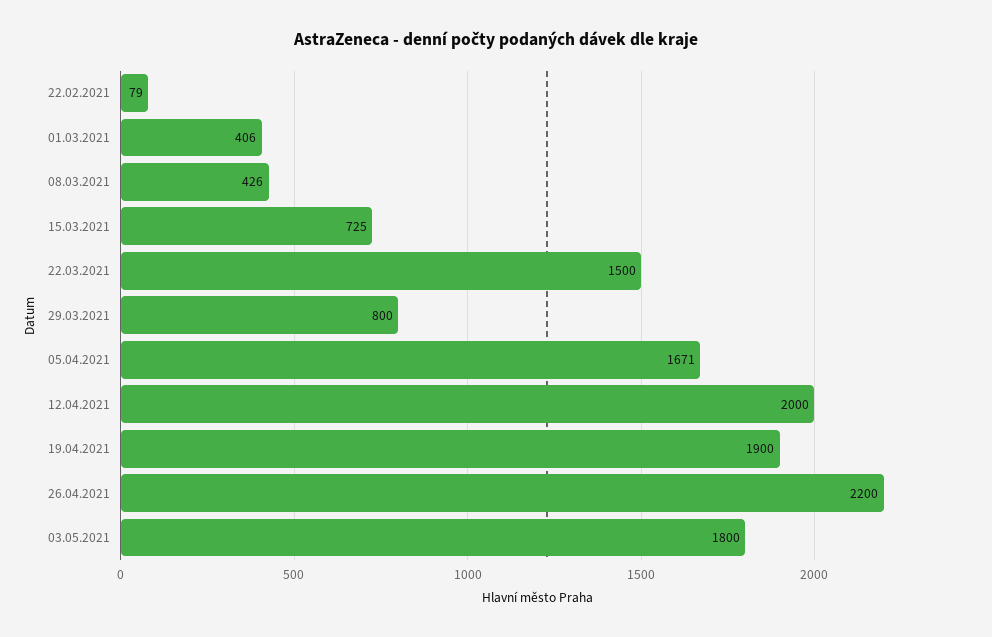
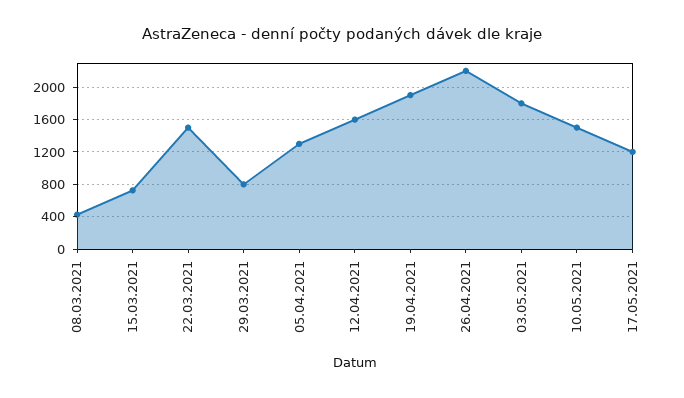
22.02.2021: 79 -> none
01.03.2021: 406 -> none
05.04.2021: 1671 -> 1300
12.04.2021: 2000 -> 1600
10.05.2021: none -> 1500
17.05.2021: none -> 1200

